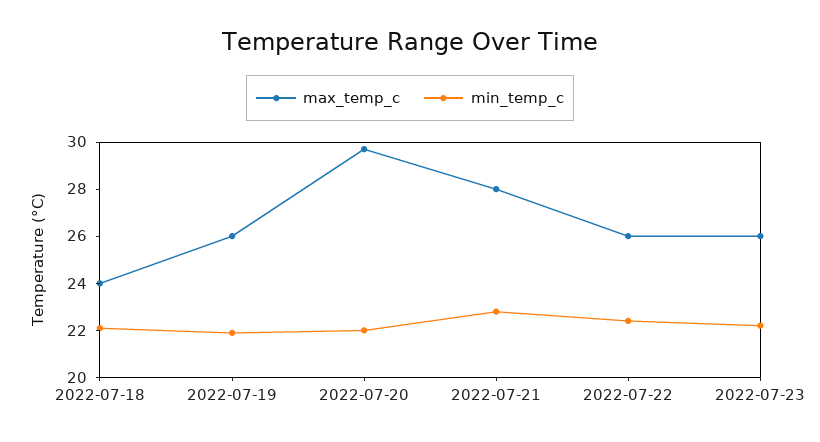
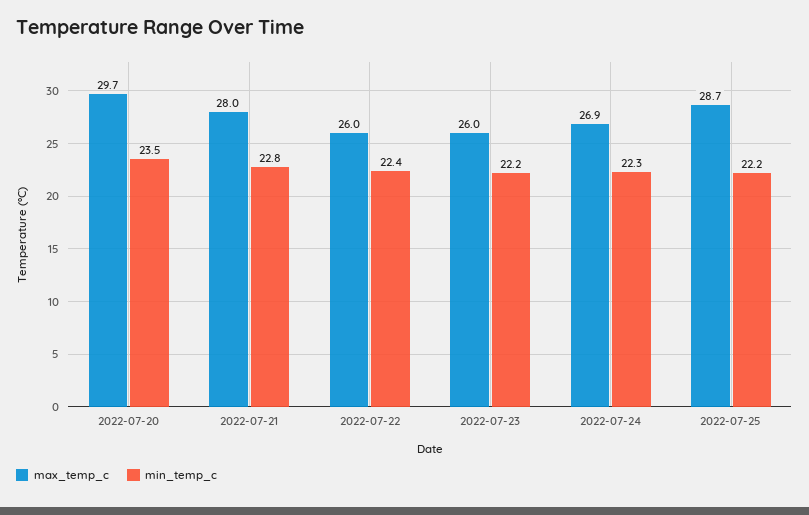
max_temp_c, 2022-07-18: 24 -> none
min_temp_c, 2022-07-18: 22 -> none
max_temp_c, 2022-07-19: 26 -> none
min_temp_c, 2022-07-19: 22 -> none
min_temp_c, 2022-07-20: 22 -> 23.5
max_temp_c, 2022-07-24: none -> 26.9
min_temp_c, 2022-07-24: none -> 22.3
max_temp_c, 2022-07-25: none -> 28.7
min_temp_c, 2022-07-25: none -> 22.2

